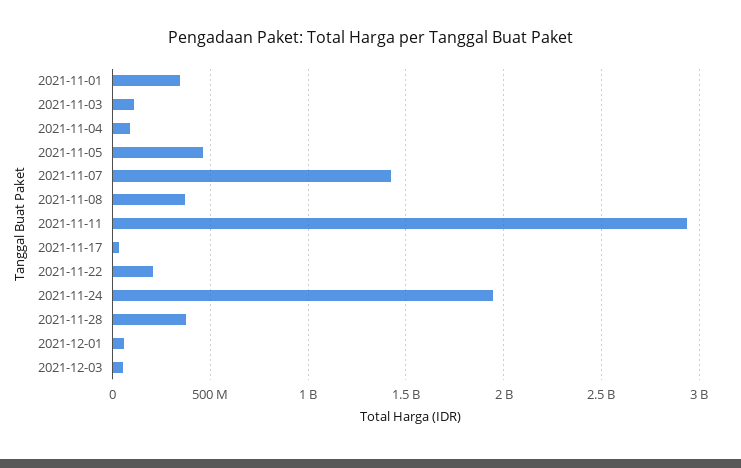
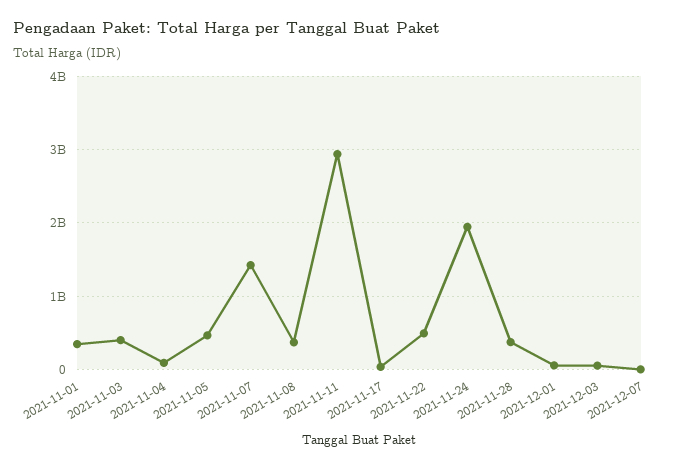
2021-11-03: 100000000 -> 400000000
2021-11-22: 200000000 -> 500000000
2021-12-07: none -> 0

